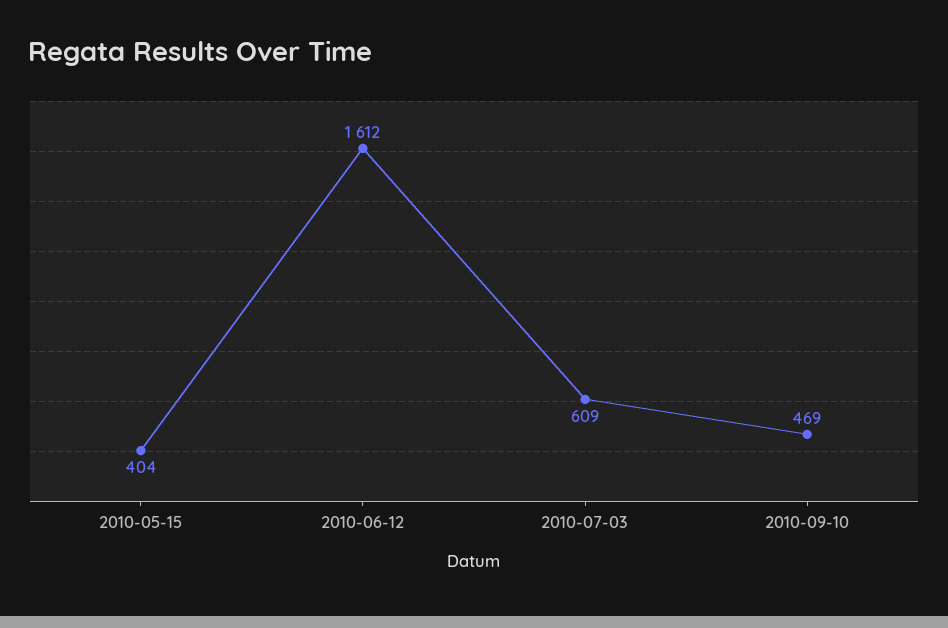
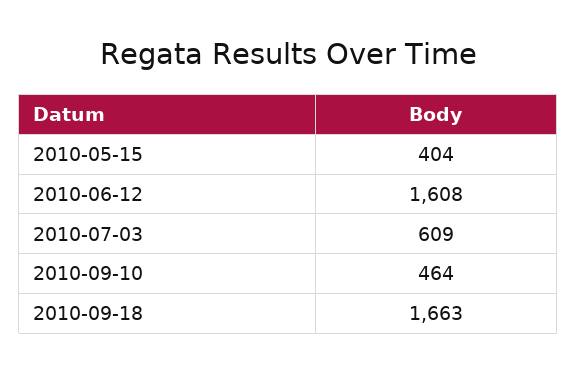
2010-06-12: 1612 -> 1608
2010-09-10: 469 -> 464
2010-09-18: none -> 1663

